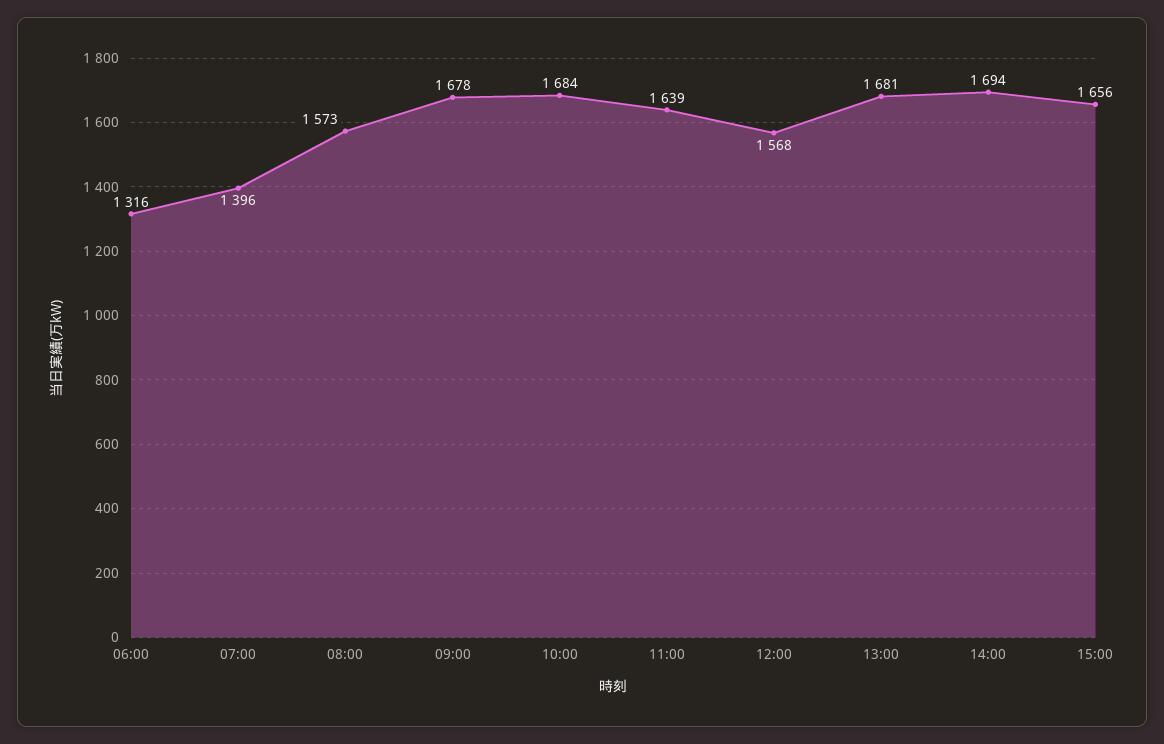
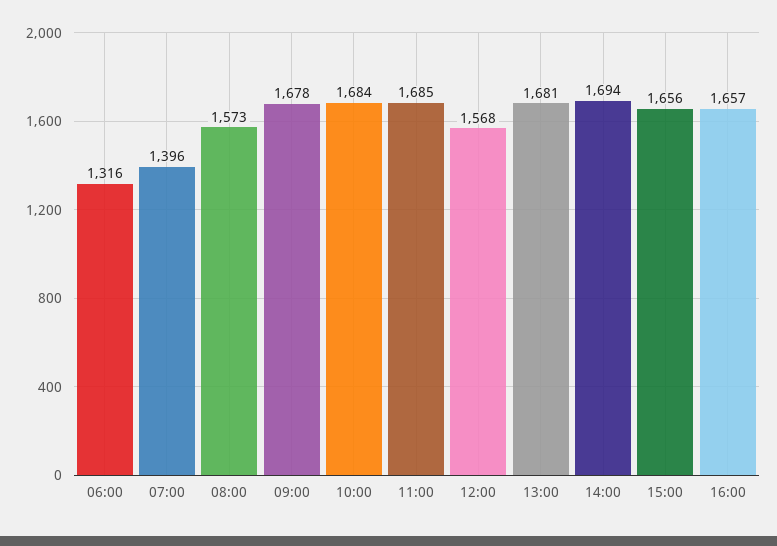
11:00: 1639 -> 1685
16:00: none -> 1657

